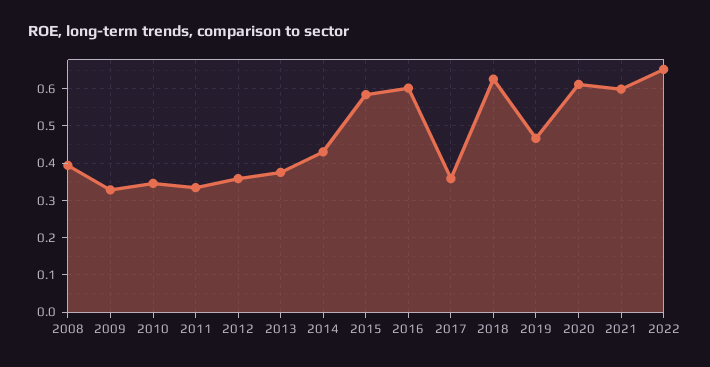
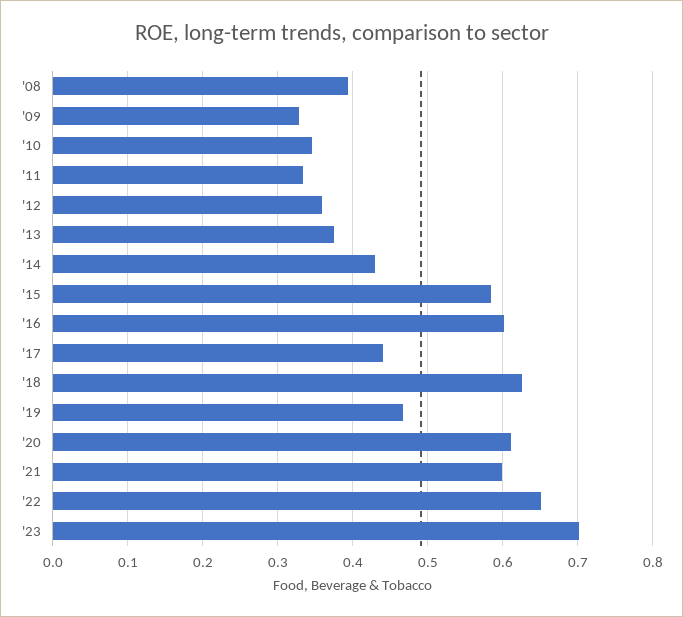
2017: 0.36 -> 0.44
'23: none -> 0.7

